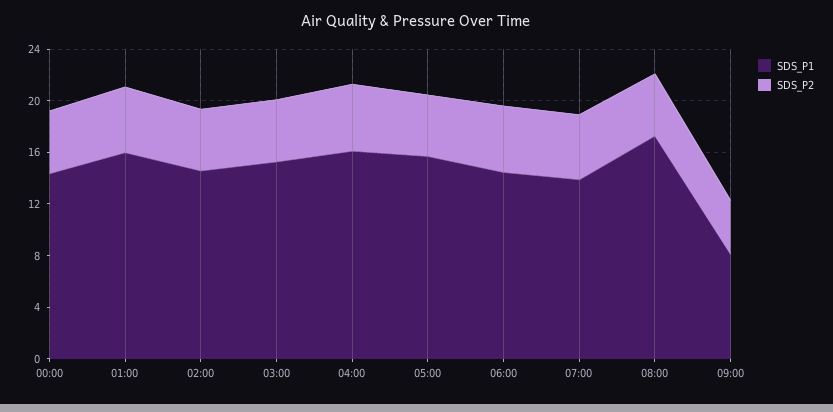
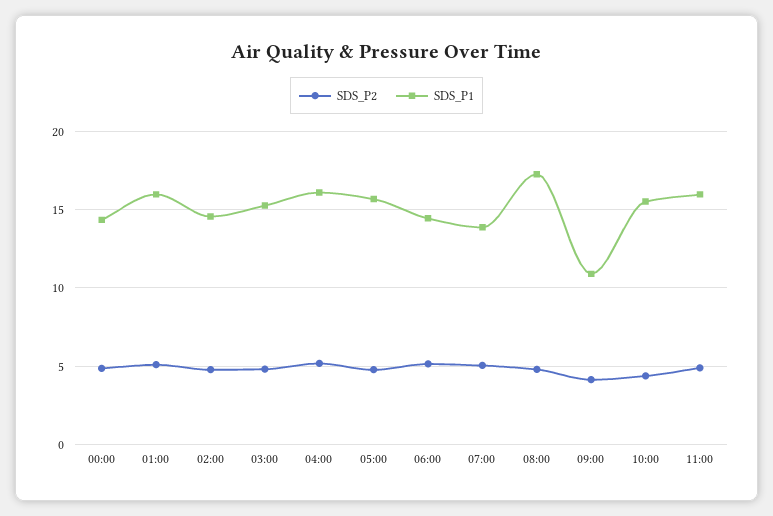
SDS_P1, 09:00: 8 -> 11
SDS_P2, 10:00: none -> 4.5
SDS_P1, 10:00: none -> 15.5
SDS_P2, 11:00: none -> 5
SDS_P1, 11:00: none -> 16

